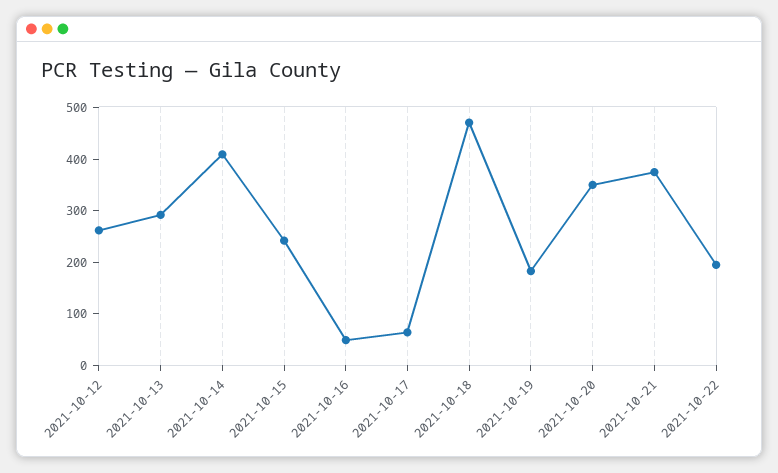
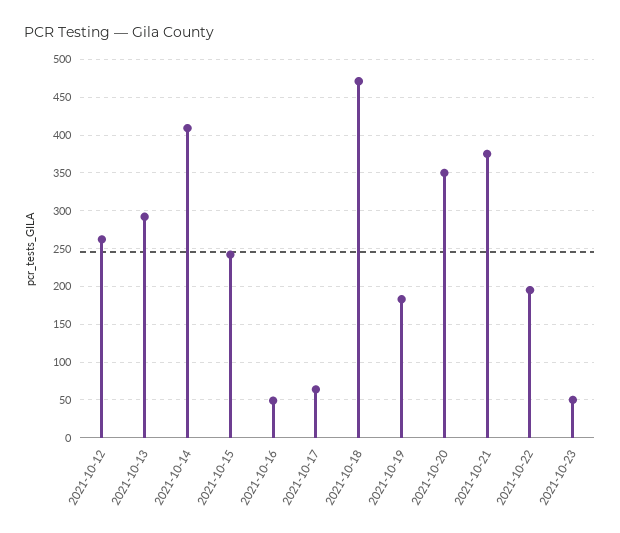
2021-10-23: none -> 50

